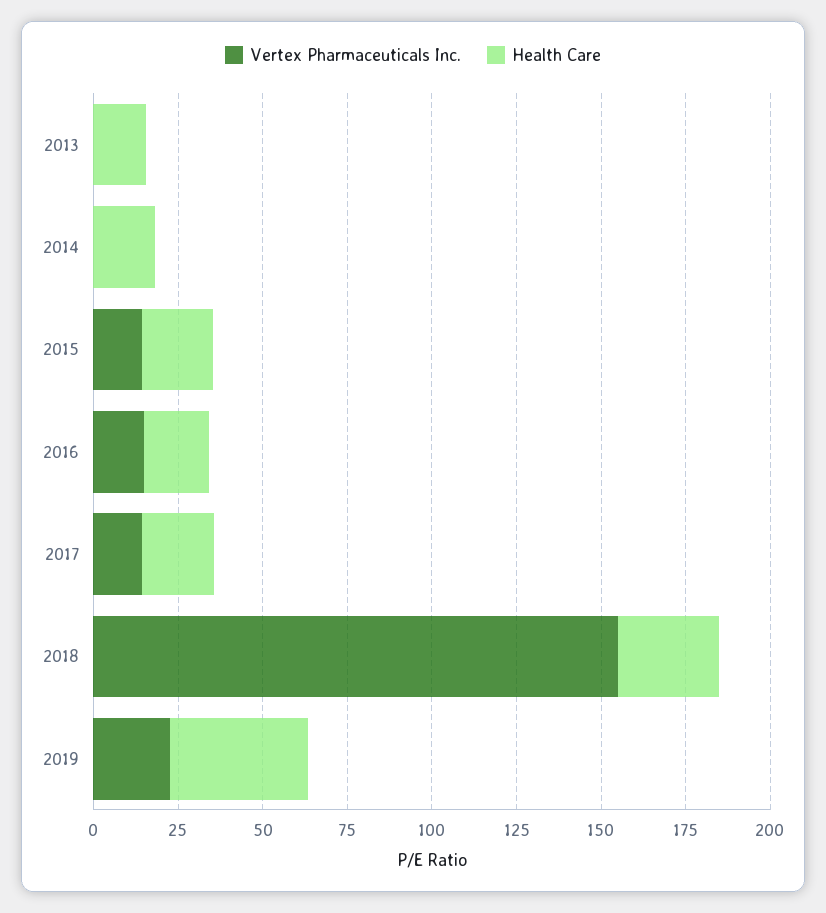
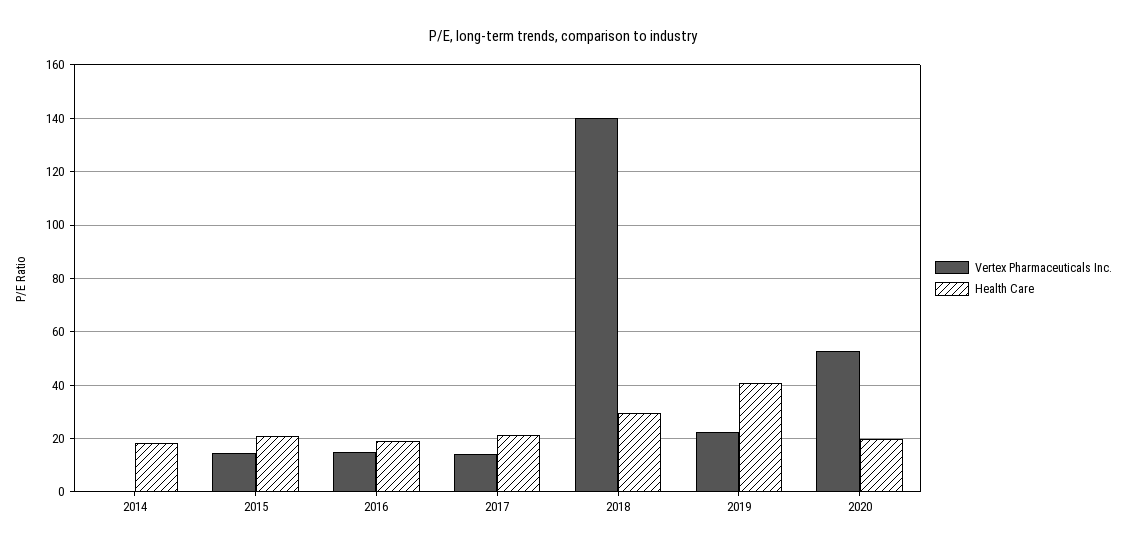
Vertex Pharmaceuticals Inc., 2013: 0 -> none
Health Care, 2013: 15 -> none
Vertex Pharmaceuticals Inc., 2018: 155 -> 140
Vertex Pharmaceuticals Inc., 2020: none -> 52.5
Health Care, 2020: none -> 20

